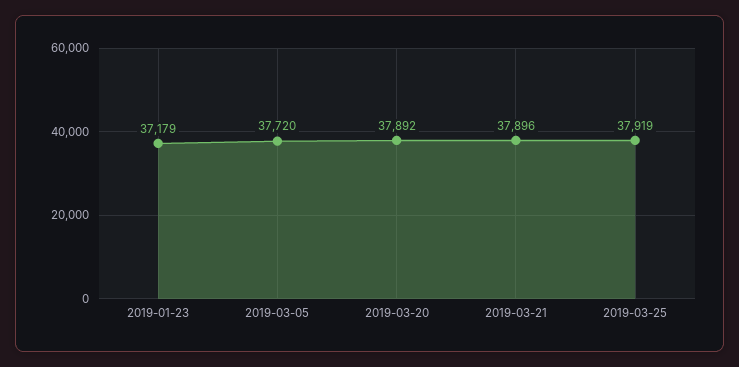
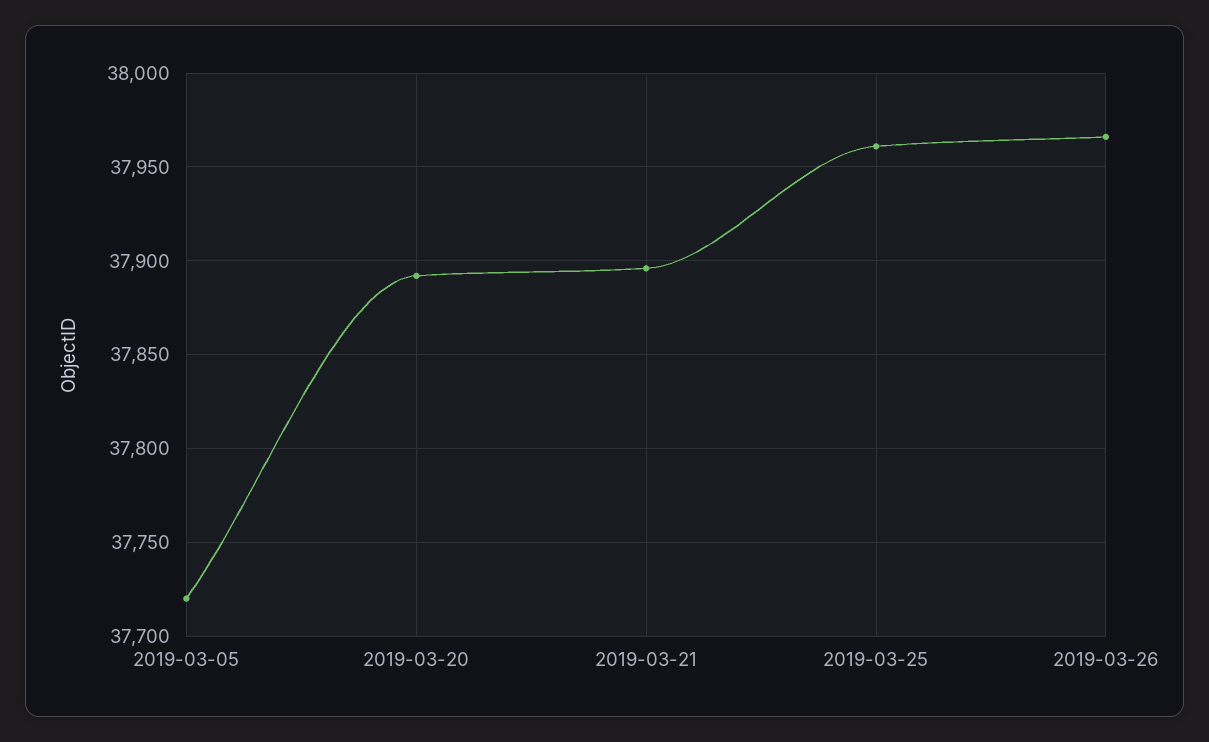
2019-01-23: 37179 -> none
2019-03-25: 37919 -> 37960
2019-03-26: none -> 37965

